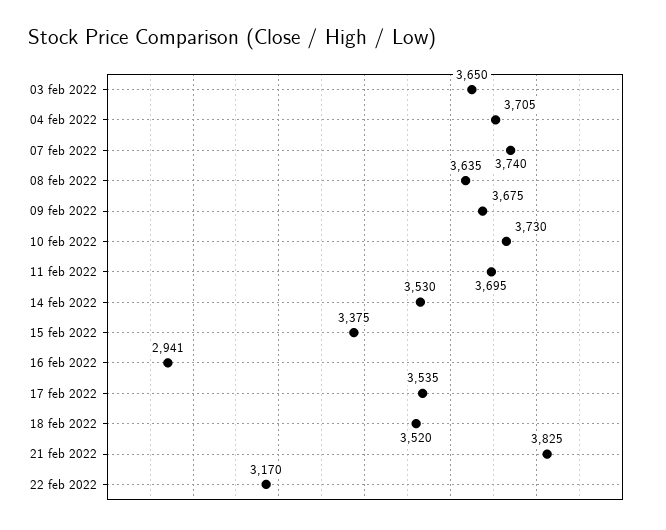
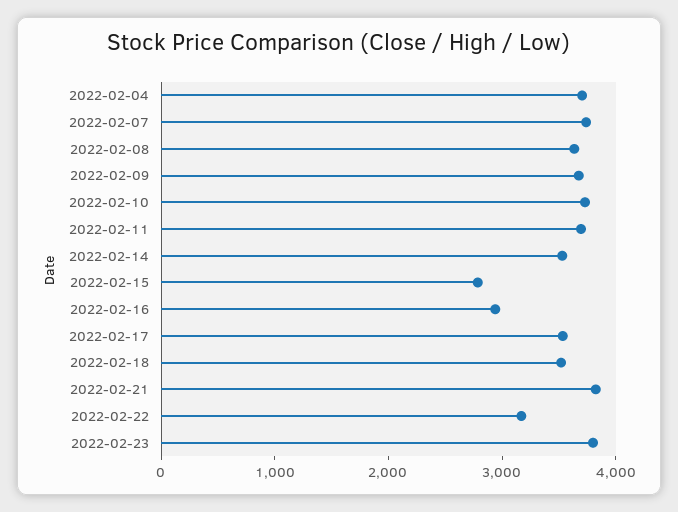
03 feb 2022: 3650 -> none
15 feb 2022: 3375 -> 2800
2022-02-23: none -> 3800

